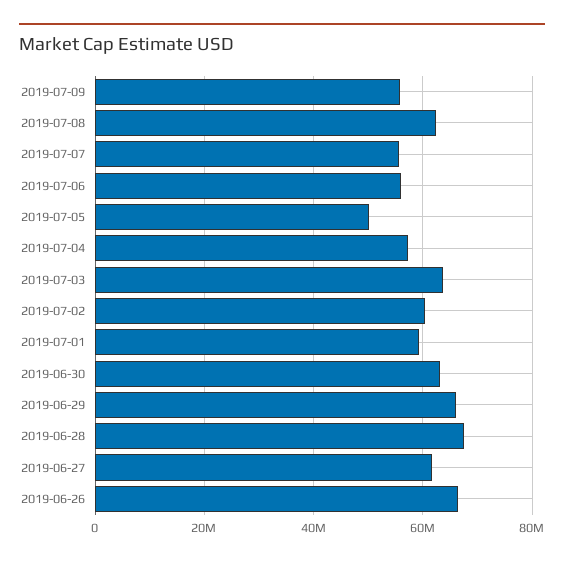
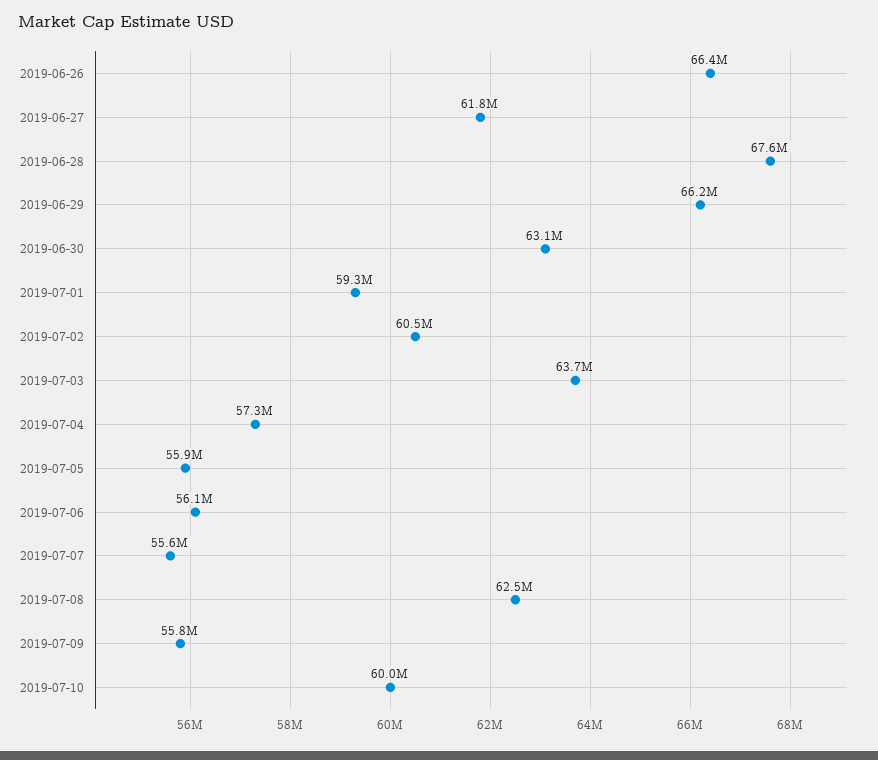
2019-07-05: 50000000 -> 55900000
2019-07-10: none -> 60000000

